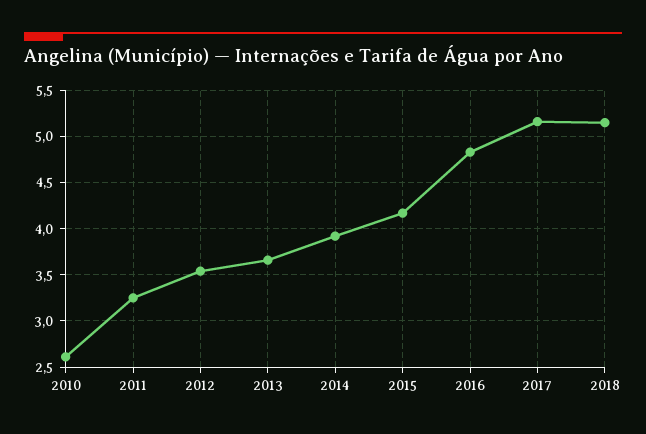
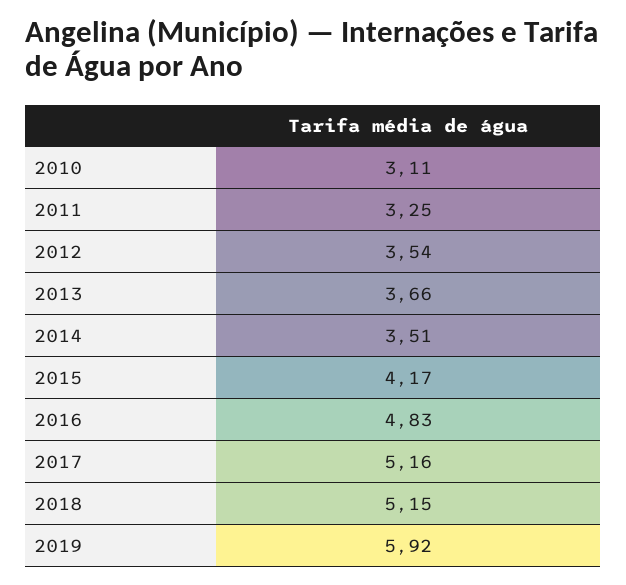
2010: 2.6 -> 3.11
2014: 3.9 -> 3.51
2019: none -> 5.92

